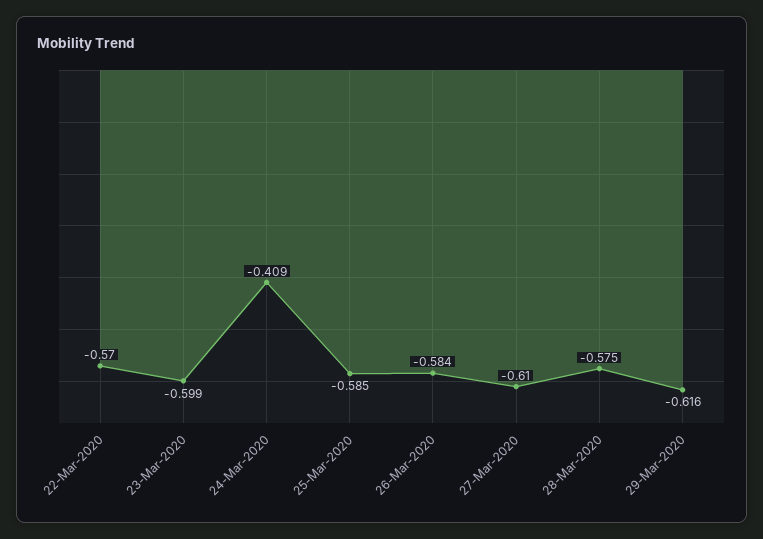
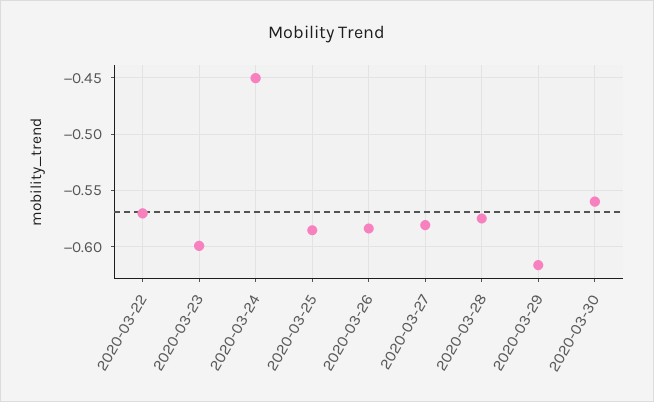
24-Mar-2020: -0.409 -> -0.45
27-Mar-2020: -0.61 -> -0.58
2020-03-30: none -> -0.56

